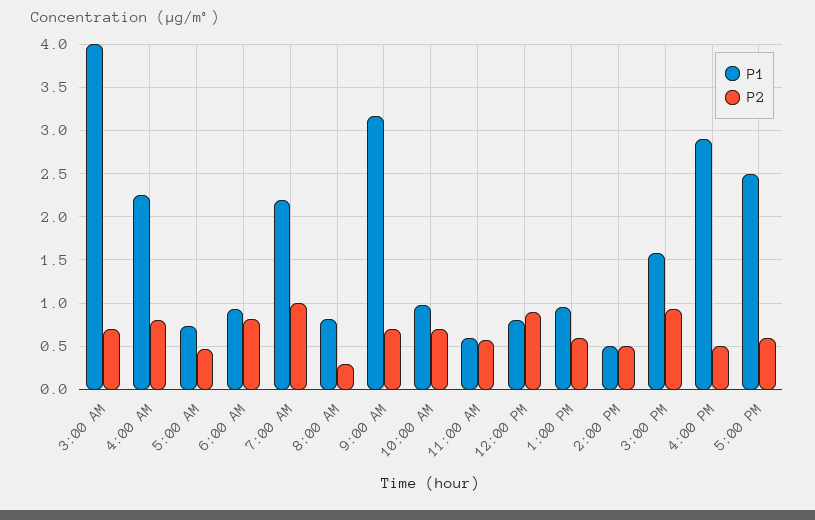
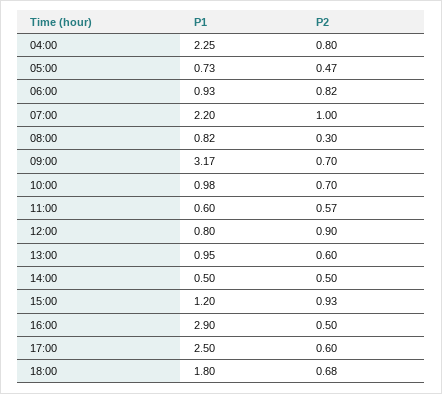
P1, 3:00 AM: 4 -> none
P2, 3:00 AM: 0.7 -> none
P1, 3:00 PM: 1.6 -> 1.2
P1, 18:00: none -> 1.8
P2, 18:00: none -> 0.68

